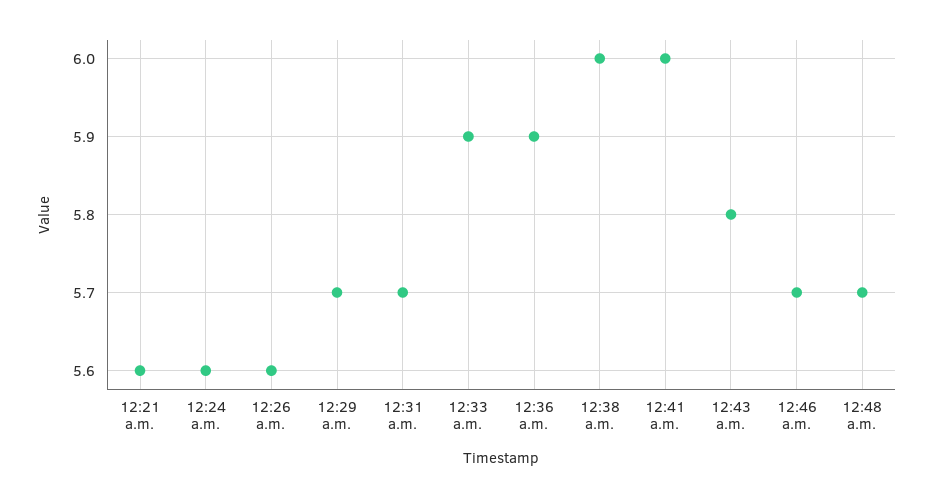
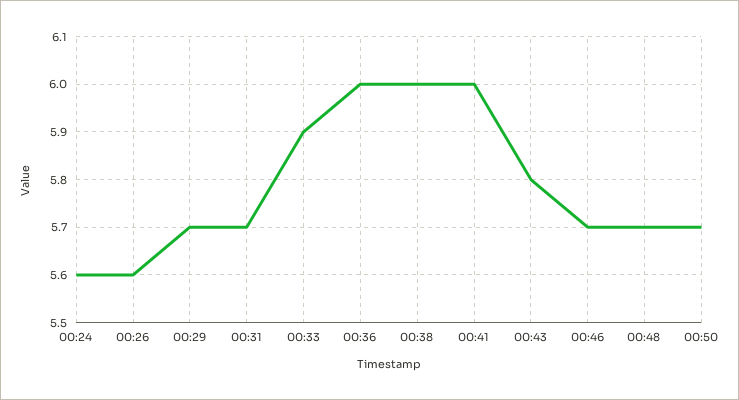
12:21 a.m.: 5.6 -> none
12:36 a.m.: 5.9 -> 6
00:50: none -> 5.7

